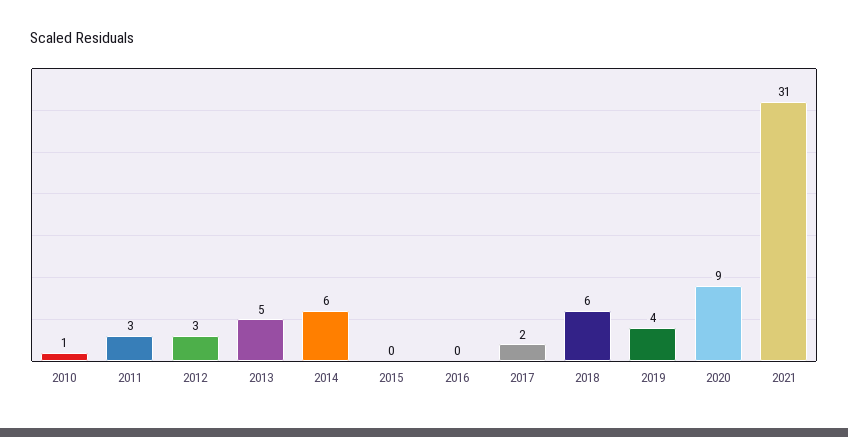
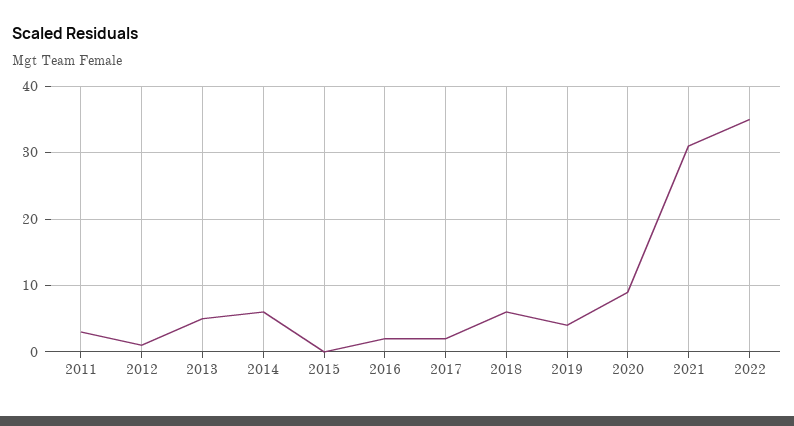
2010: 1 -> none
2012: 3 -> 1
2016: 0 -> 2
2022: none -> 35

